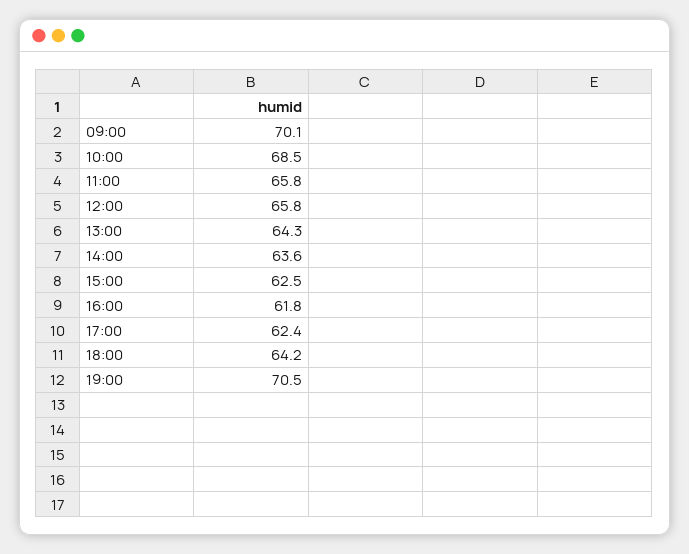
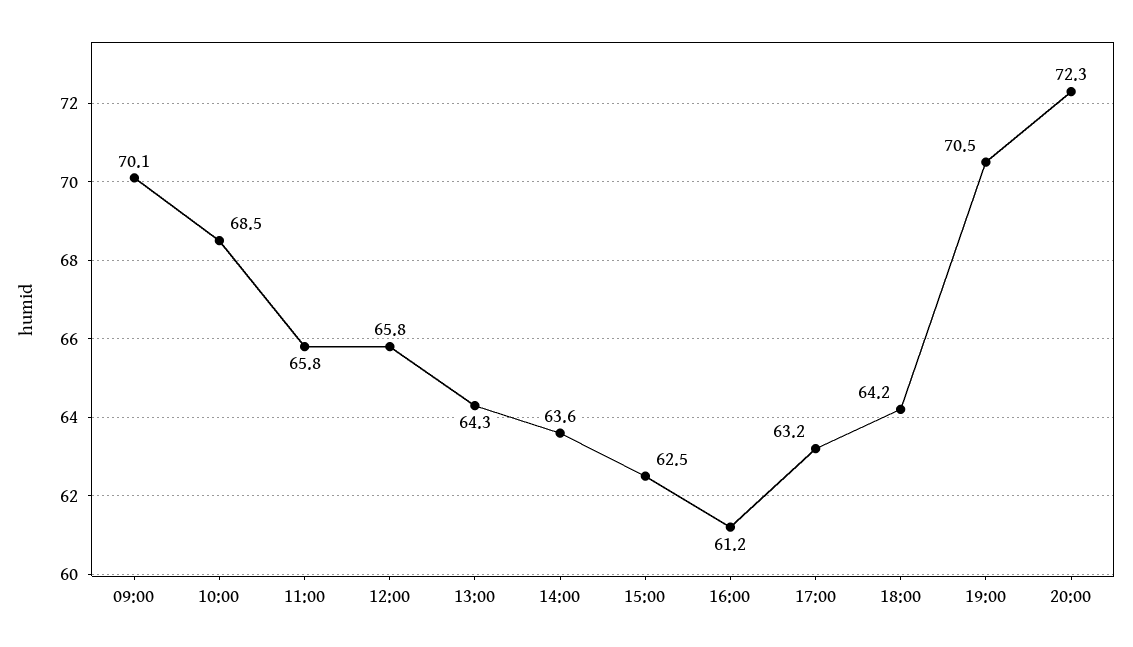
16:00: 61.8 -> 61.2
17:00: 62.4 -> 63.2
20:00: none -> 72.3

